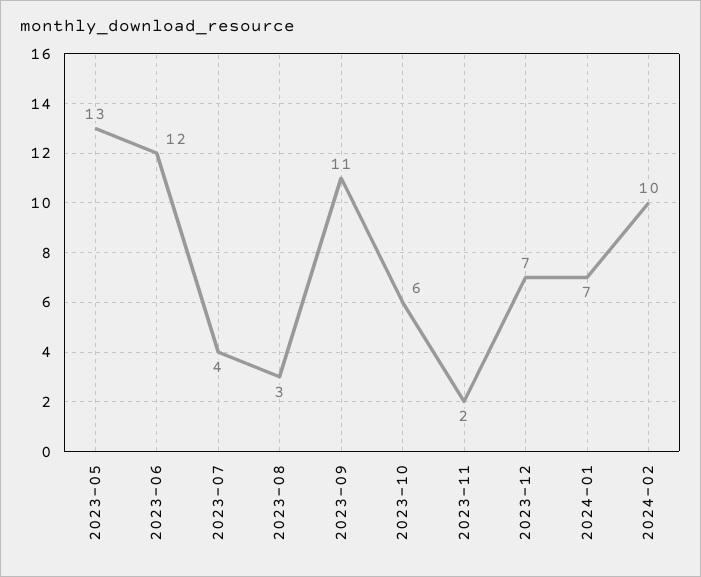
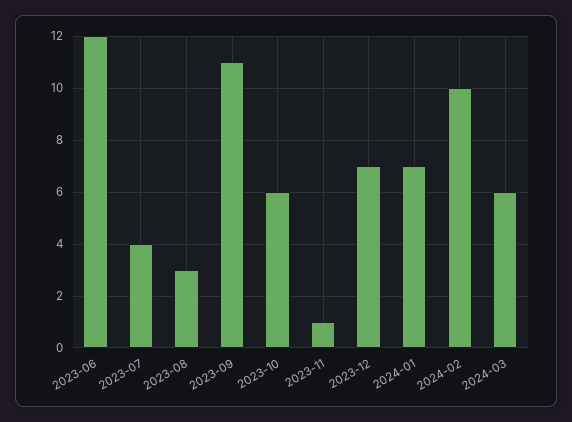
2023-05: 13 -> none
2023-11: 2 -> 1
2024-03: none -> 6

